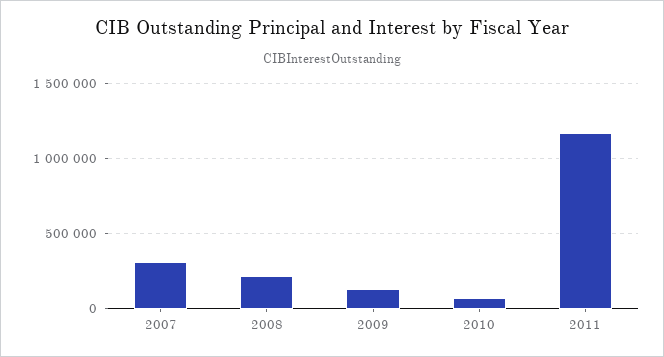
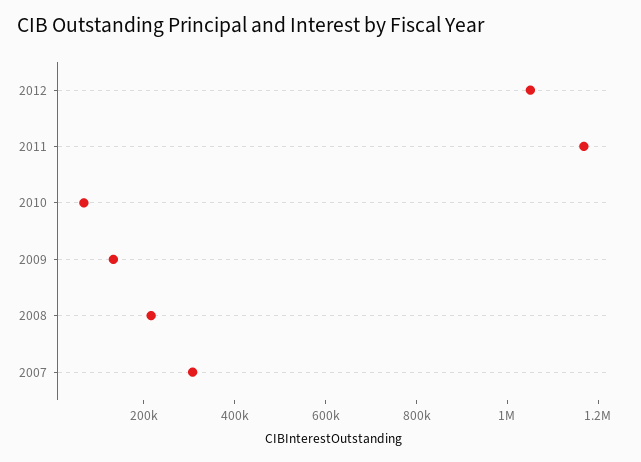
2012: none -> 1050000

